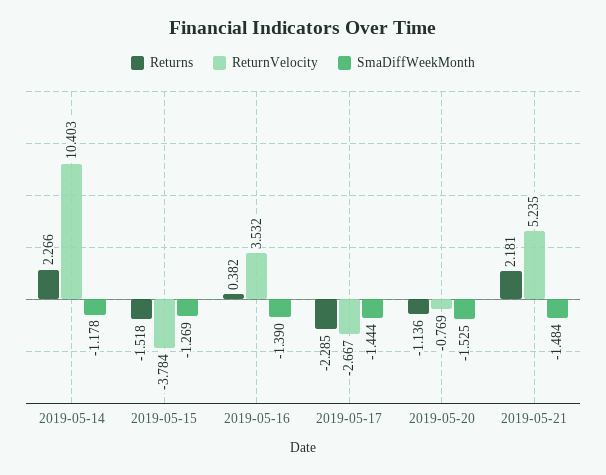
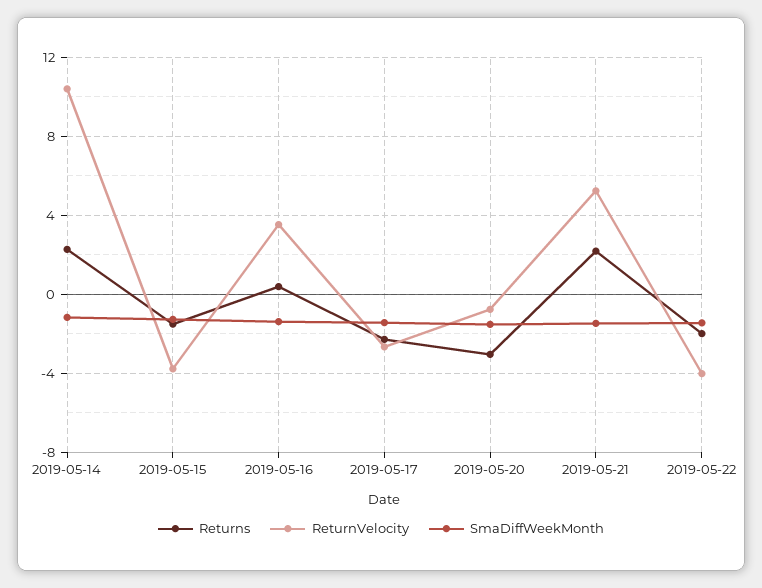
Returns, 2019-05-20: -1.136 -> -3
Returns, 2019-05-22: none -> -2
ReturnVelocity, 2019-05-22: none -> -4
SmaDiffWeekMonth, 2019-05-22: none -> -1.5

